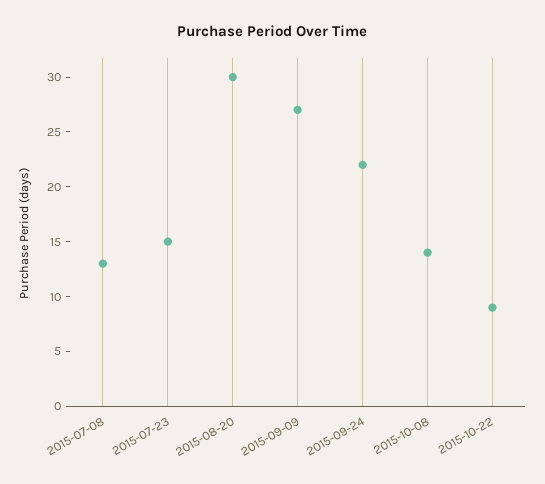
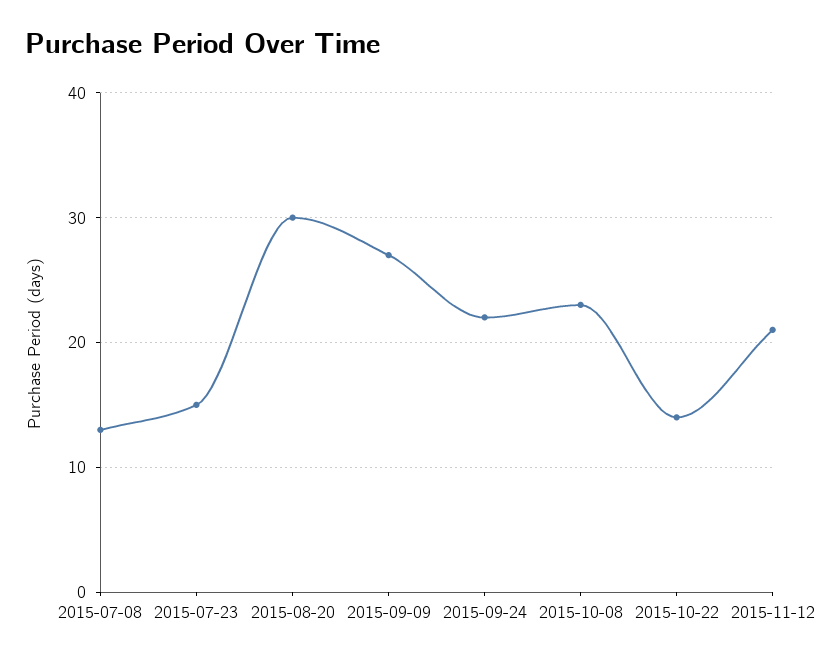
2015-10-08: 14 -> 23
2015-10-22: 9 -> 14
2015-11-12: none -> 21

